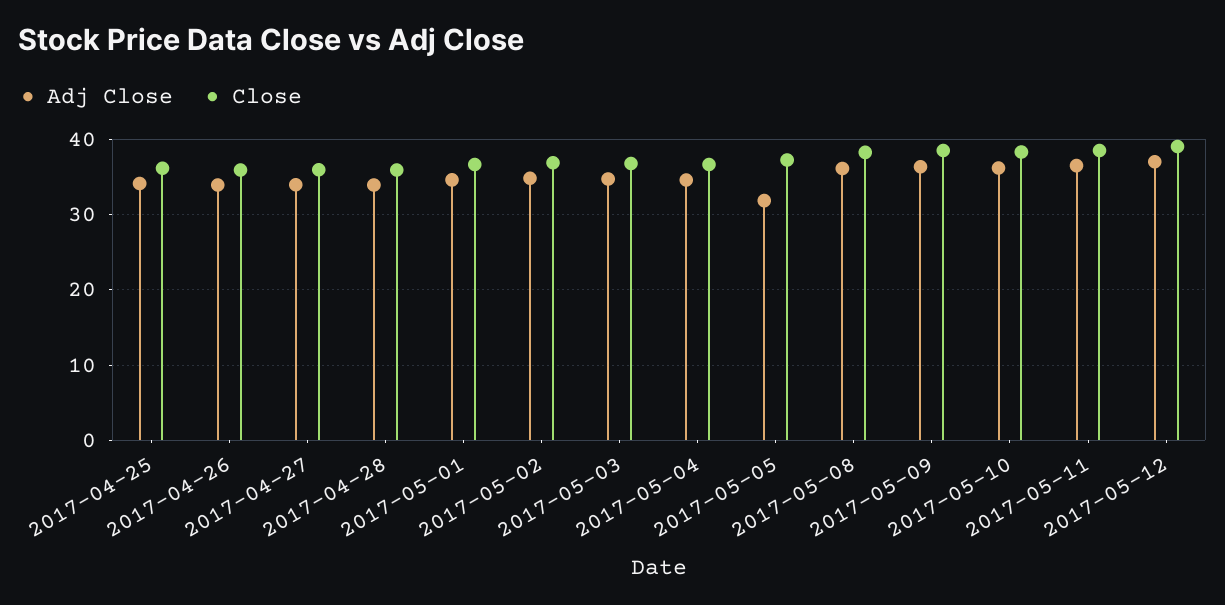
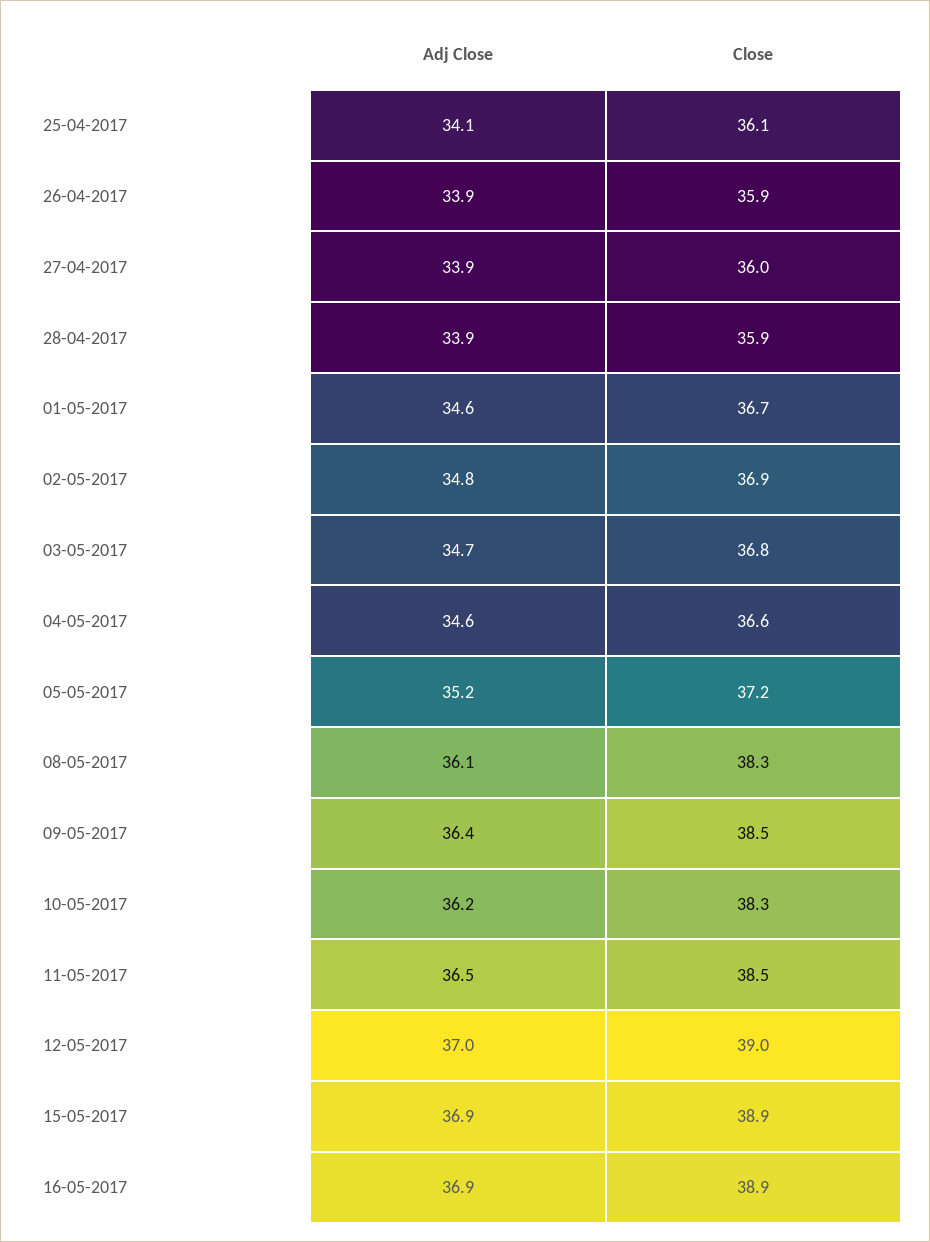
Adj Close, 2017-05-05: 32 -> 35.2
Adj Close, 15-05-2017: none -> 36.9
Close, 15-05-2017: none -> 38.9
Adj Close, 16-05-2017: none -> 36.9
Close, 16-05-2017: none -> 38.9

